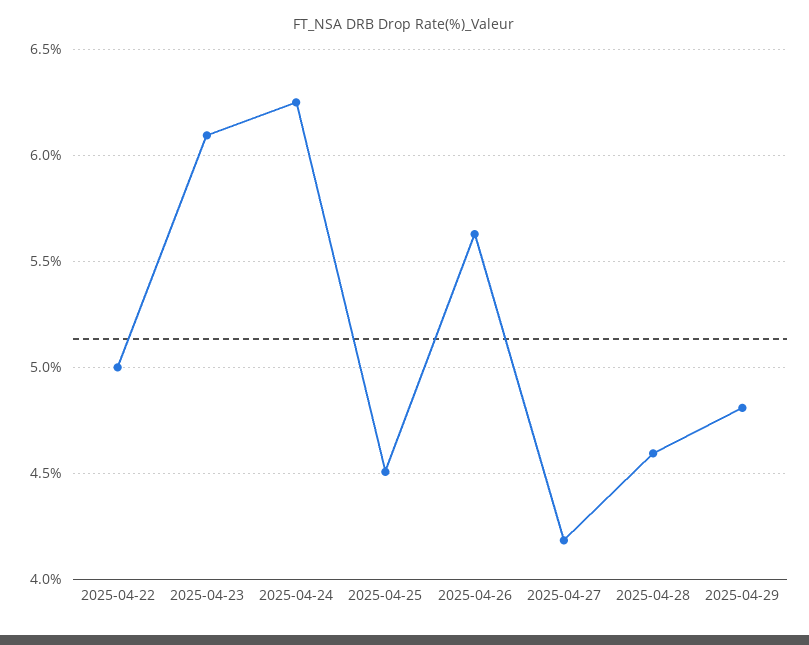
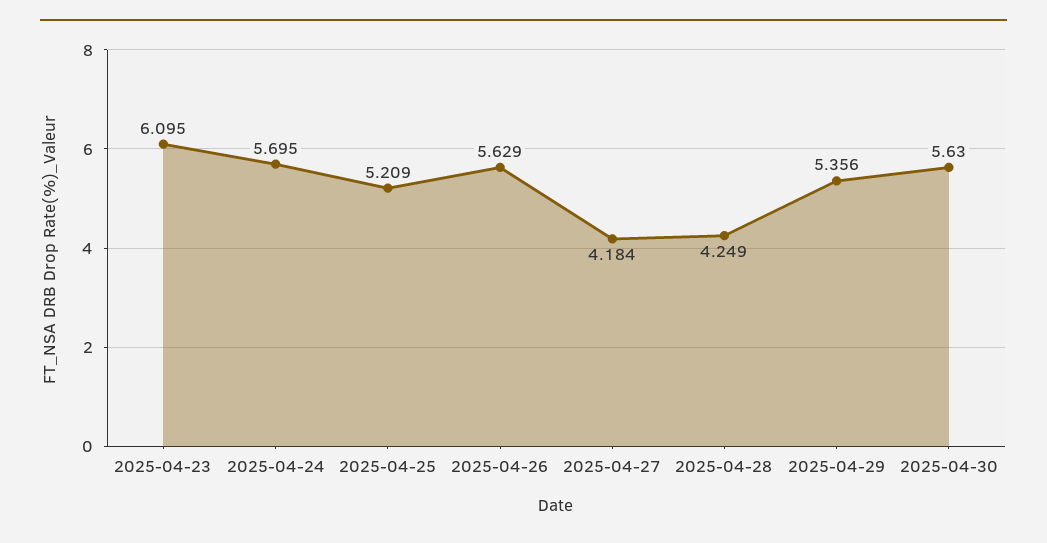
2025-04-22: 5 -> none
2025-04-24: 6.25 -> 5.695
2025-04-25: 4.5 -> 5.209
2025-04-28: 4.6 -> 4.249
2025-04-29: 4.8 -> 5.356
2025-04-30: none -> 5.63

